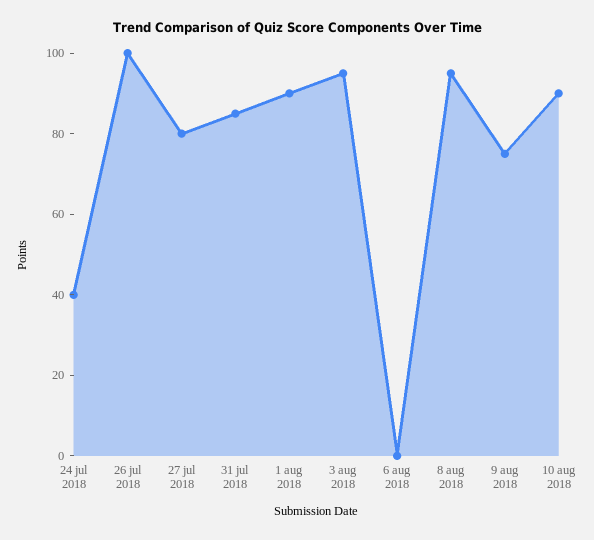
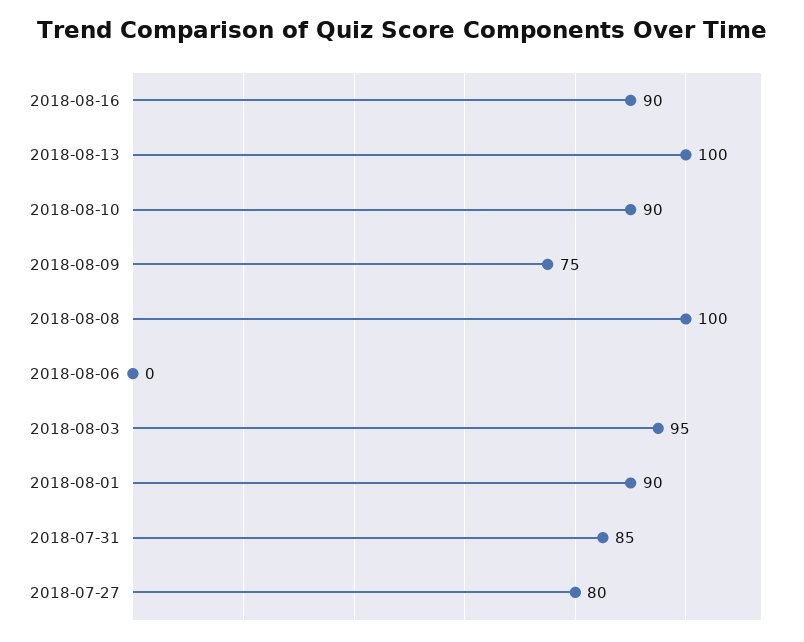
24 jul 2018: 40 -> none
26 jul 2018: 100 -> none
8 aug 2018: 95 -> 100
2018-08-16: none -> 90
2018-08-13: none -> 100

